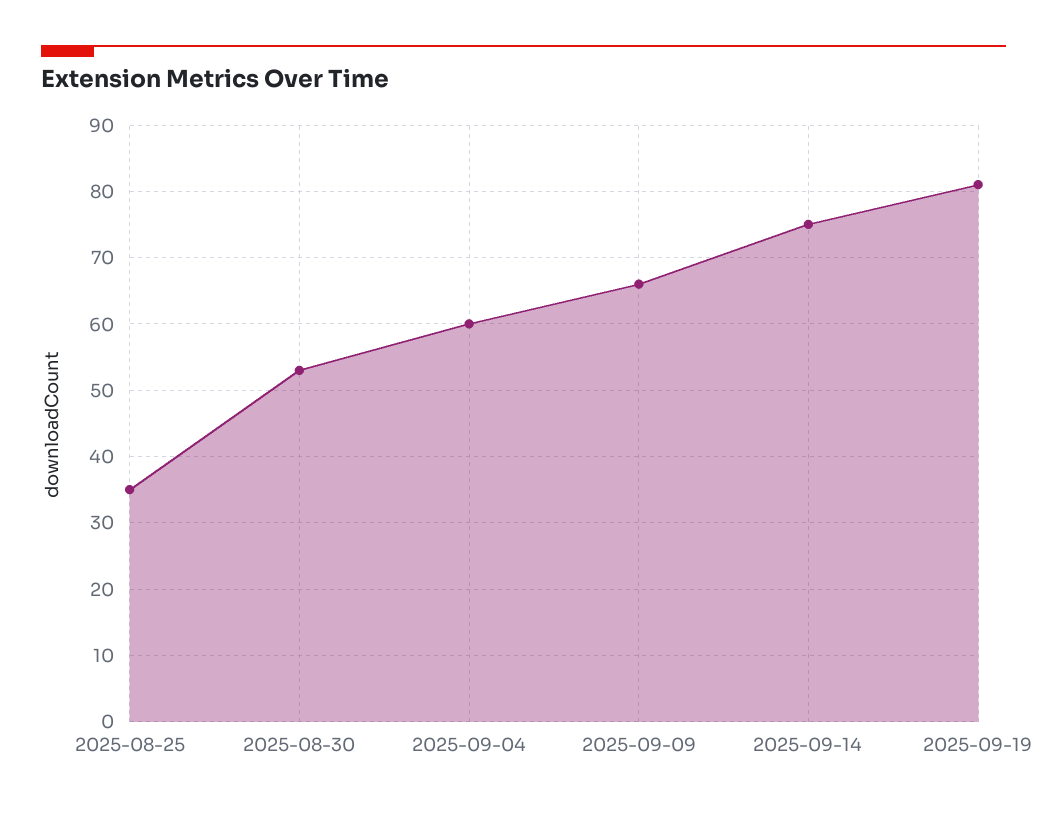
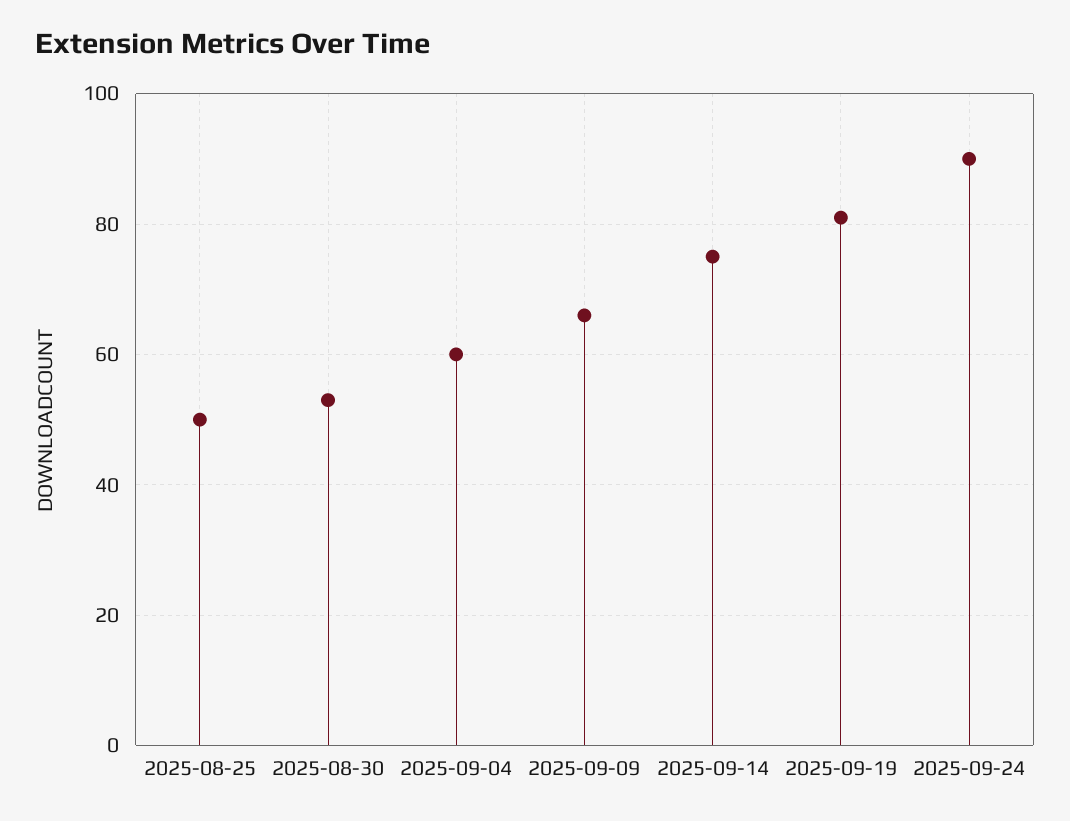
2025-08-25: 35 -> 50
2025-09-24: none -> 90

